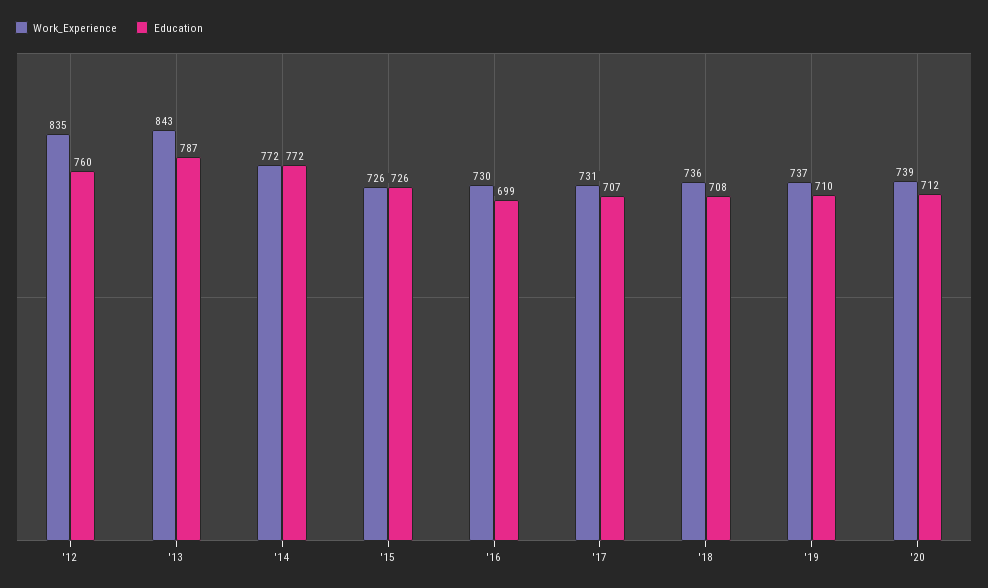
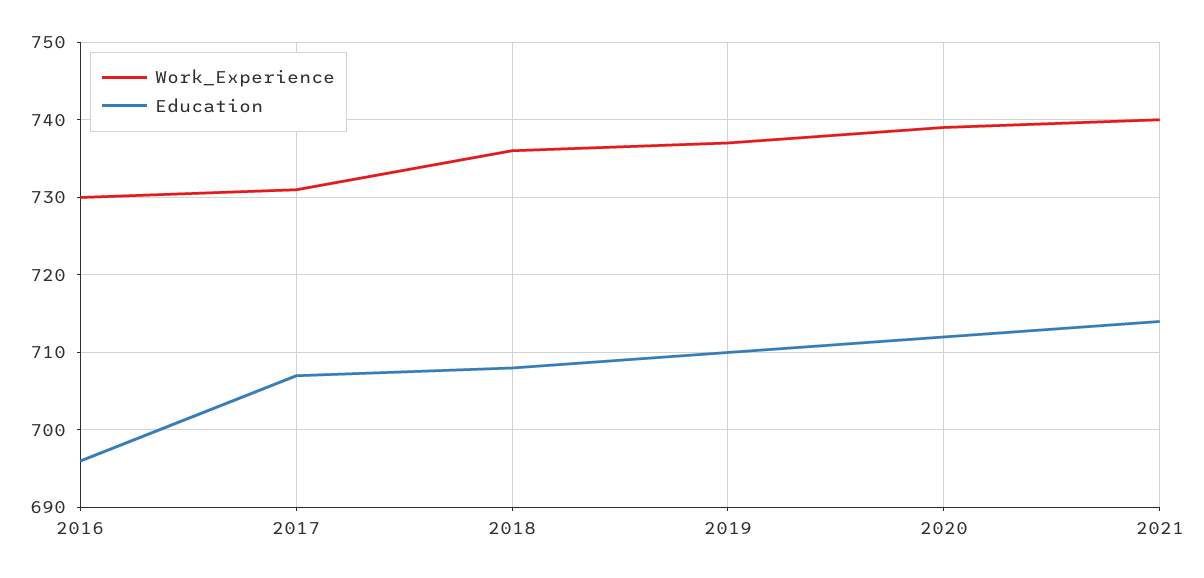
Work_Experience, '12: 835 -> none
Education, '12: 760 -> none
Work_Experience, '13: 843 -> none
Education, '13: 787 -> none
Work_Experience, '14: 772 -> none
Education, '14: 772 -> none
Work_Experience, '15: 726 -> none
Education, '15: 726 -> none
Education, '16: 699 -> 696
Work_Experience, 2021: none -> 740
Education, 2021: none -> 714

